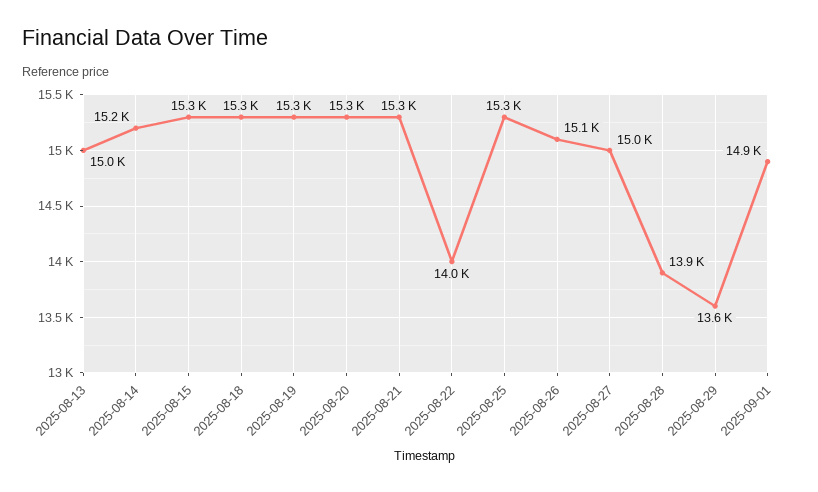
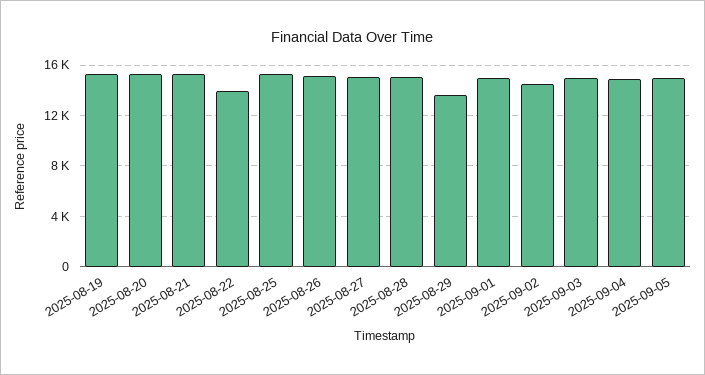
2025-08-13: 15000 -> none
2025-08-14: 15200 -> none
2025-08-15: 15300 -> none
2025-08-18: 15300 -> none
2025-08-28: 13900 -> 15000
2025-09-02: none -> 14500
2025-09-03: none -> 15000
2025-09-04: none -> 15000
2025-09-05: none -> 15000

